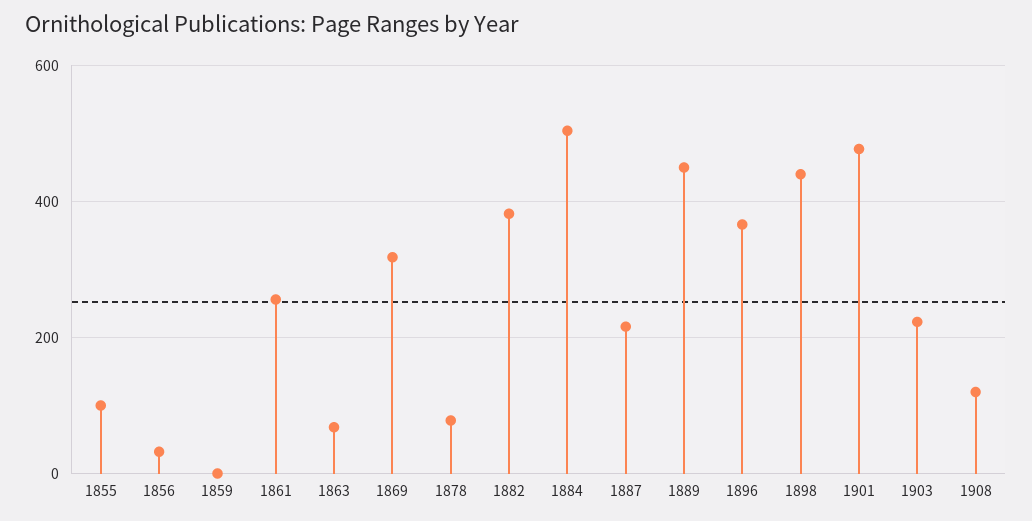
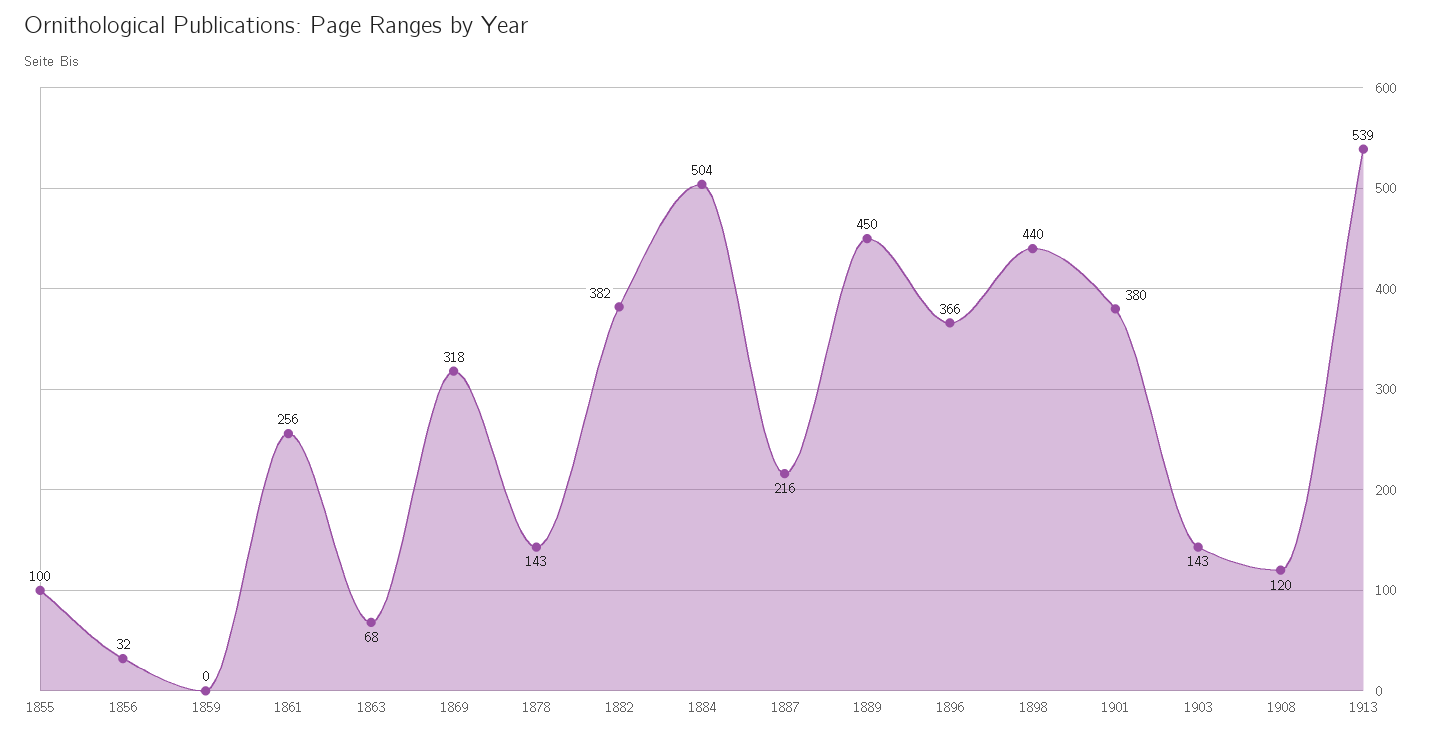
1878: 80 -> 143
1901: 480 -> 380
1903: 220 -> 143
1913: none -> 539

